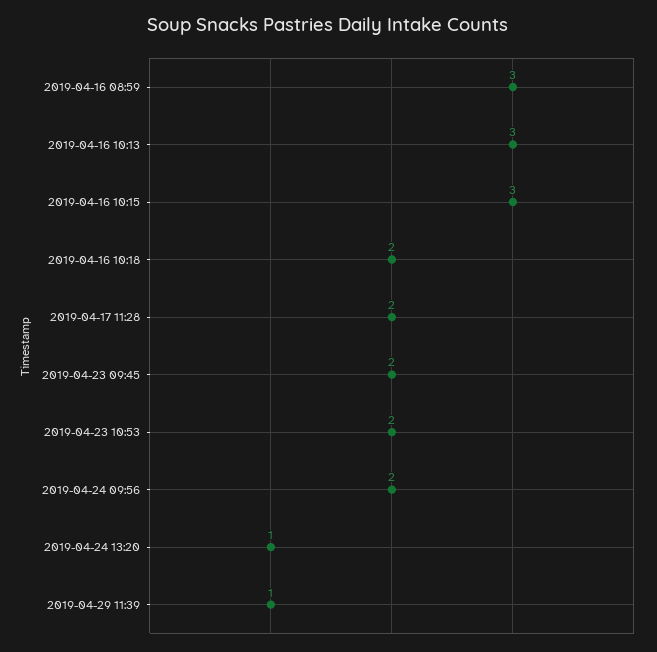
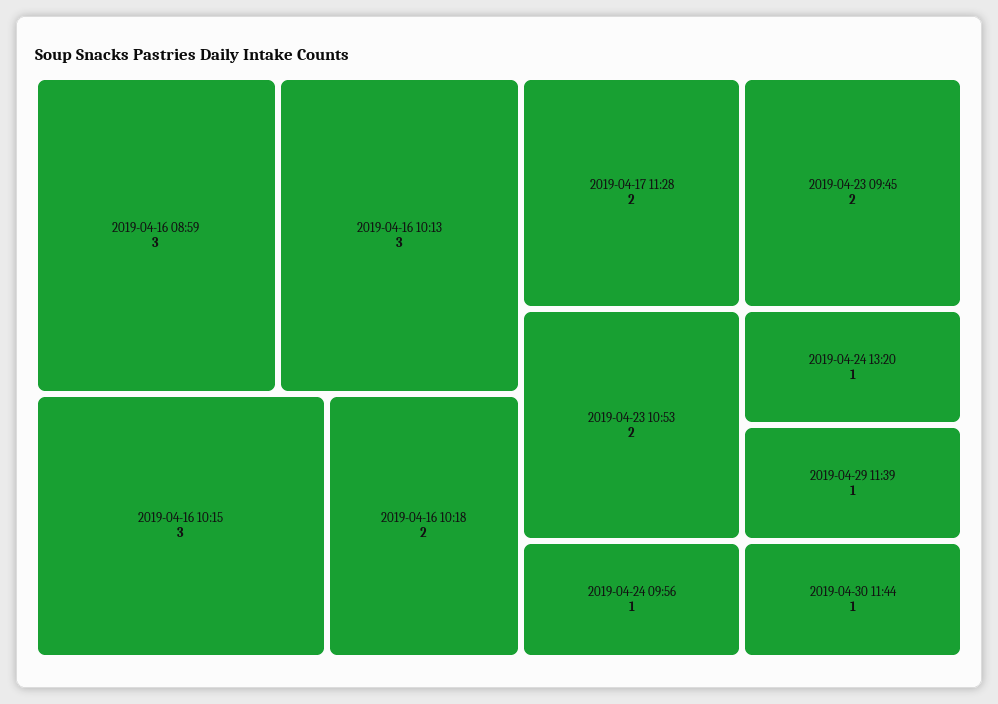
2019-04-24 09:56: 2 -> 1
2019-04-30 11:44: none -> 1

